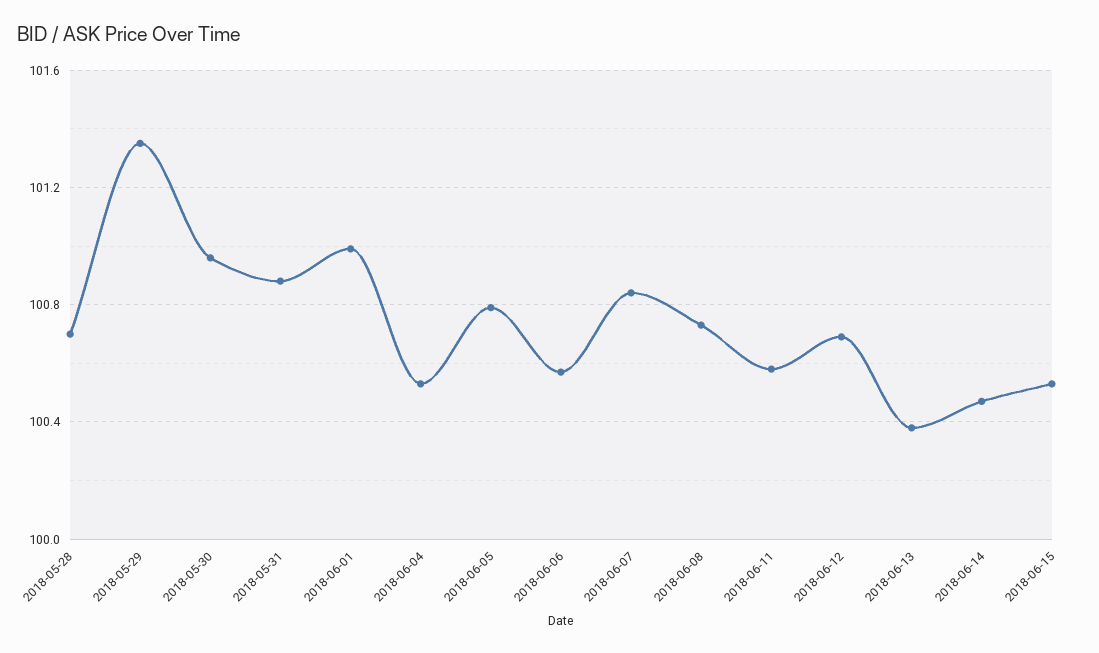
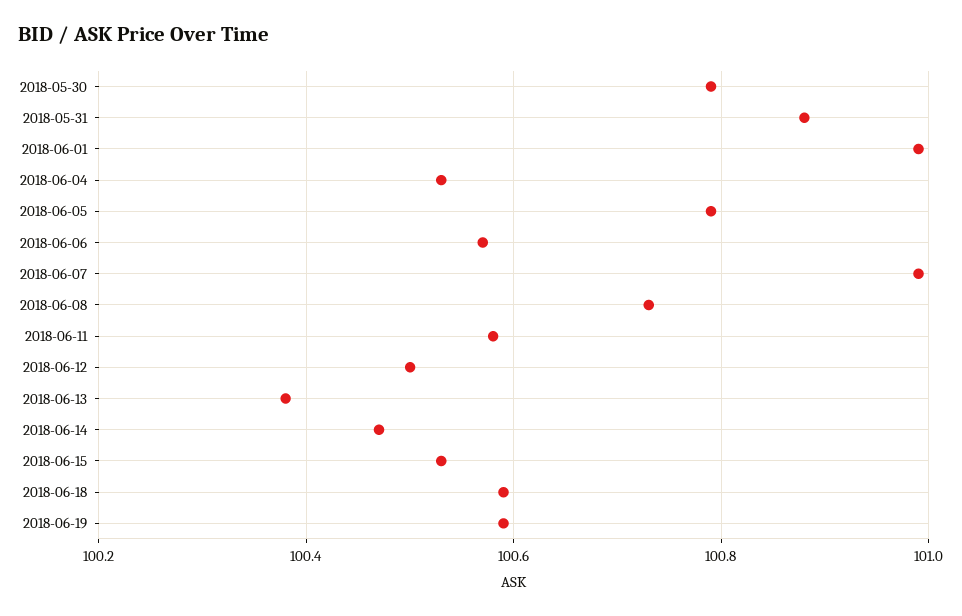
2018-05-28: 100.7 -> none
2018-05-29: 101.35 -> none
2018-05-30: 100.95 -> 100.8
2018-06-07: 100.85 -> 101
2018-06-12: 100.7 -> 100.5
2018-06-18: none -> 100.6
2018-06-19: none -> 100.6

